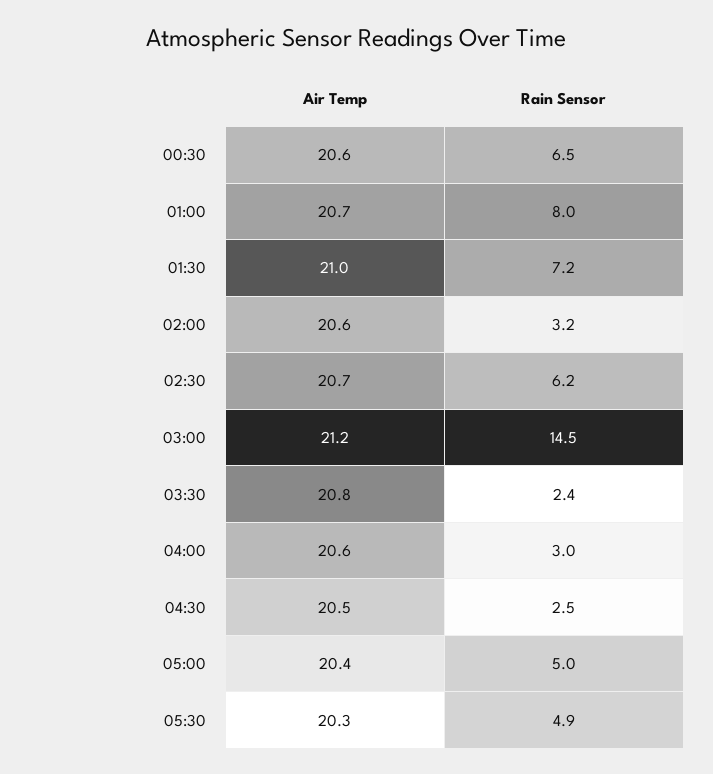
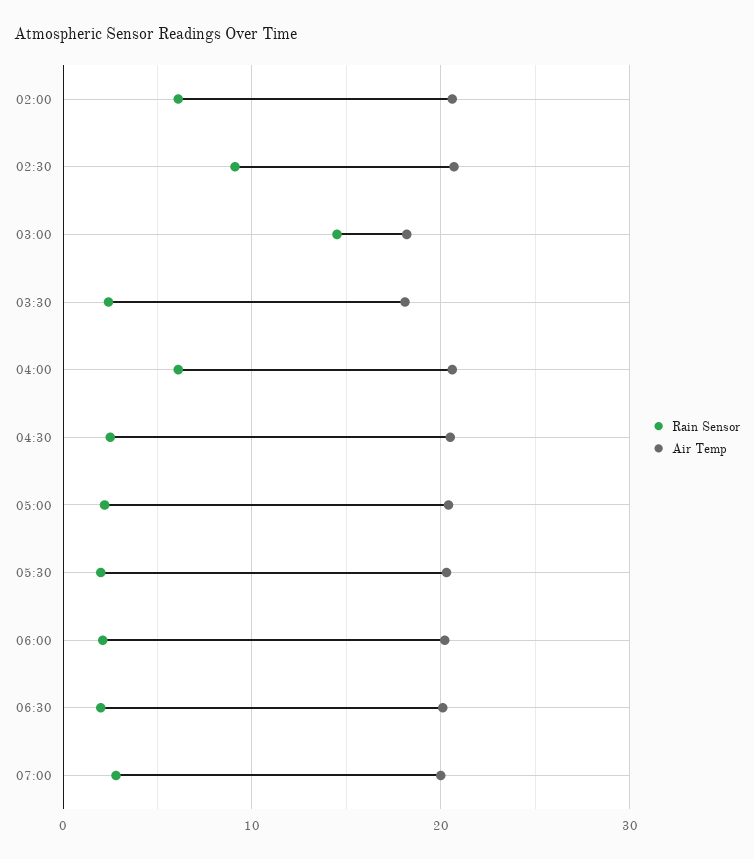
Air Temp, 00:30: 20.6 -> none
Rain Sensor, 00:30: 6.5 -> none
Air Temp, 01:00: 20.7 -> none
Rain Sensor, 01:00: 8 -> none
Air Temp, 01:30: 21 -> none
Rain Sensor, 01:30: 7.2 -> none
Rain Sensor, 02:00: 3.2 -> 6
Rain Sensor, 02:30: 6.2 -> 9
Air Temp, 03:00: 21.2 -> 18
Air Temp, 03:30: 20.8 -> 18
Rain Sensor, 04:00: 3 -> 6
Rain Sensor, 05:00: 5 -> 2
Rain Sensor, 05:30: 4.9 -> 2
Rain Sensor, 06:00: none -> 2
Air Temp, 06:00: none -> 20
Rain Sensor, 06:30: none -> 2
Air Temp, 06:30: none -> 20
Rain Sensor, 07:00: none -> 3
Air Temp, 07:00: none -> 20

